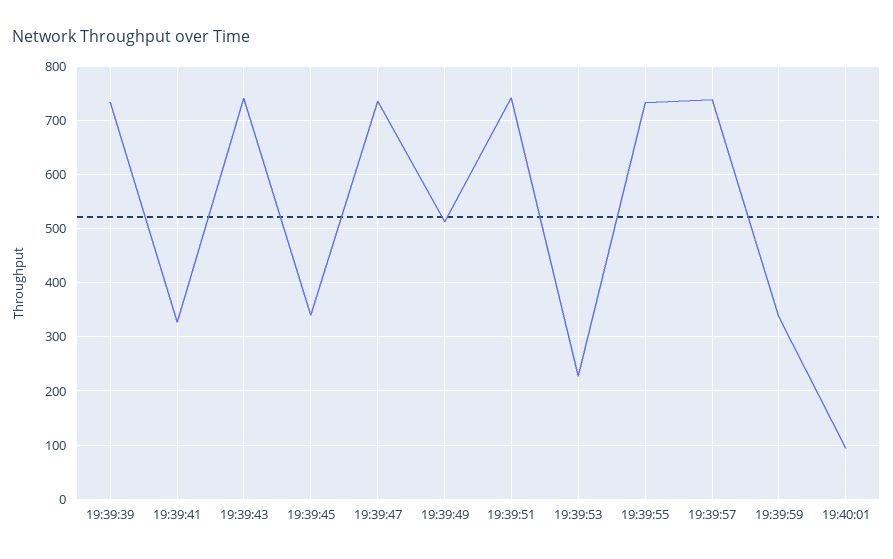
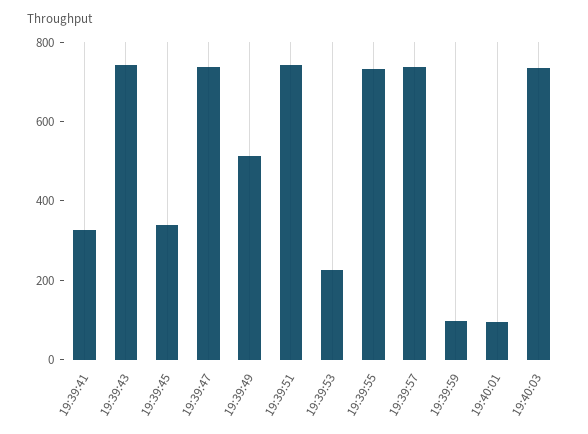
19:39:39: 740 -> none
19:39:59: 340 -> 100
19:40:03: none -> 750

